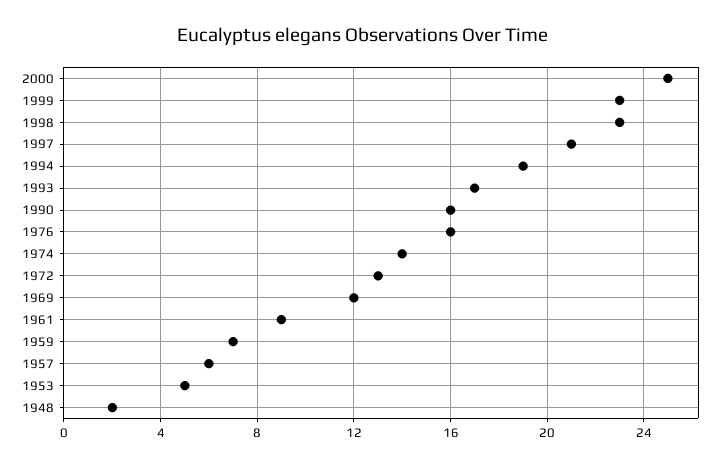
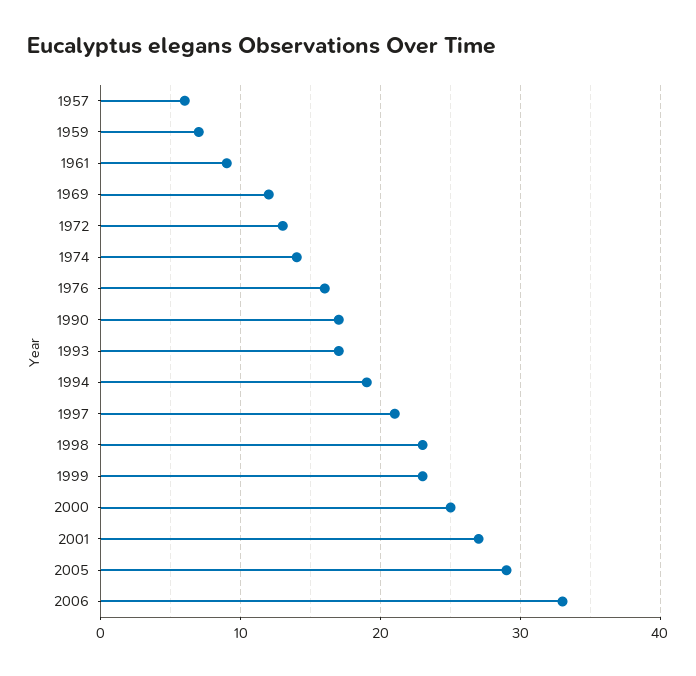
1990: 16 -> 17
1953: 5 -> none
1948: 2 -> none
2001: none -> 27
2005: none -> 29
2006: none -> 33

